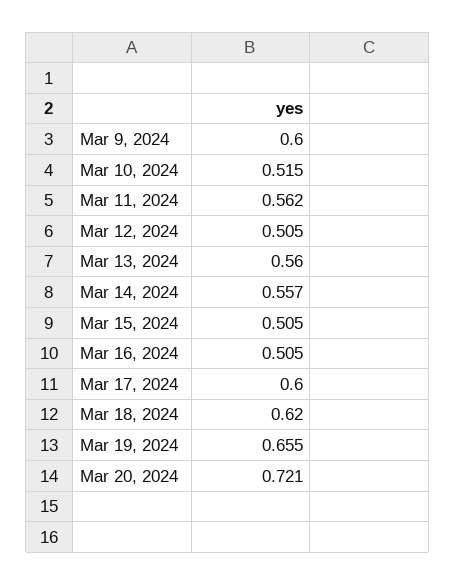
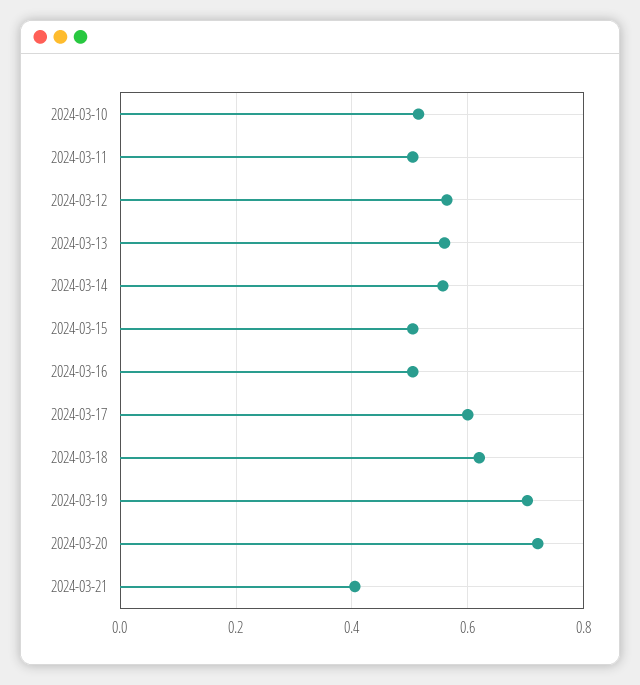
Mar 9, 2024: 0.6 -> none
Mar 11, 2024: 0.562 -> 0.5
Mar 12, 2024: 0.505 -> 0.56
Mar 19, 2024: 0.655 -> 0.7
2024-03-21: none -> 0.4

